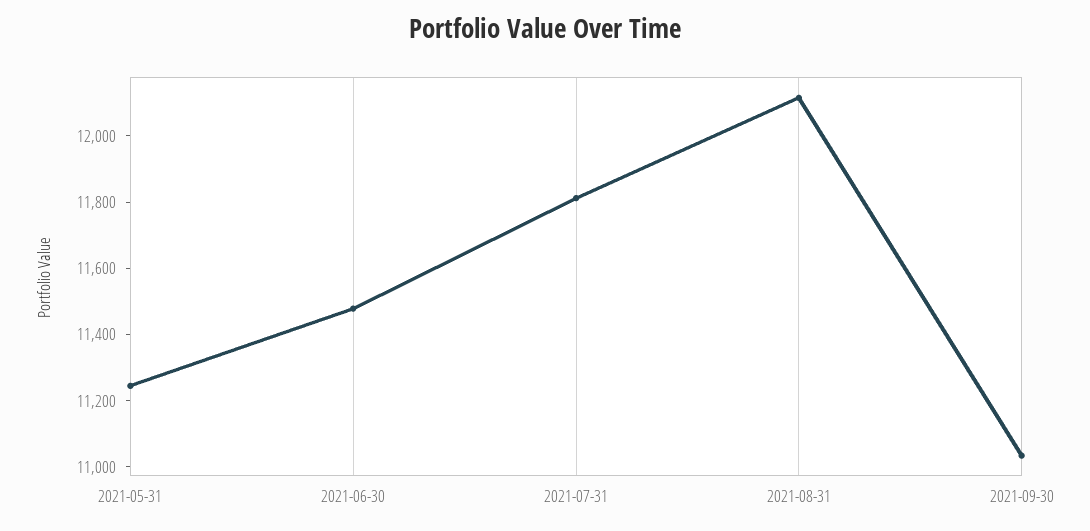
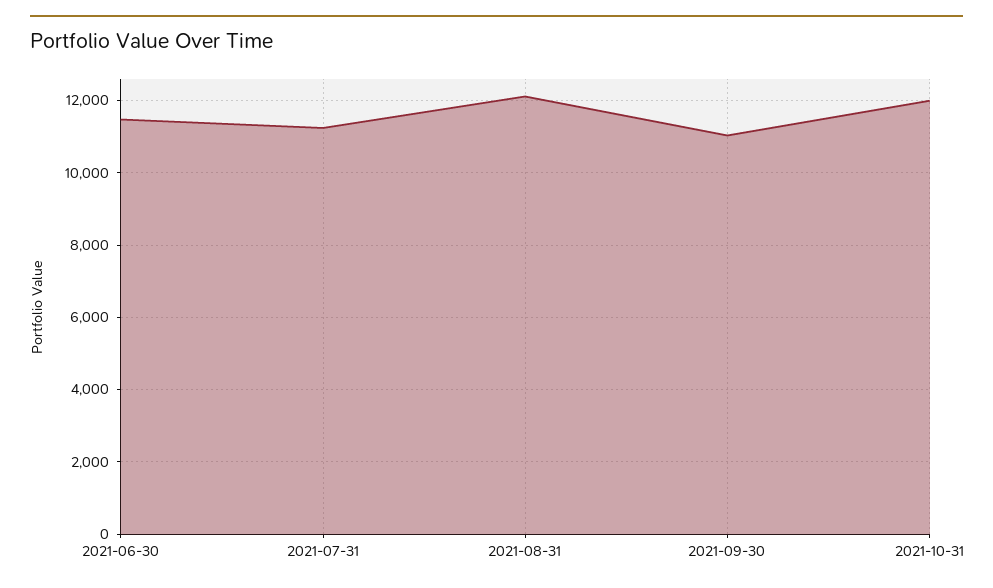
2021-05-31: 11250 -> none
2021-07-31: 11800 -> 11200
2021-10-31: none -> 12000

